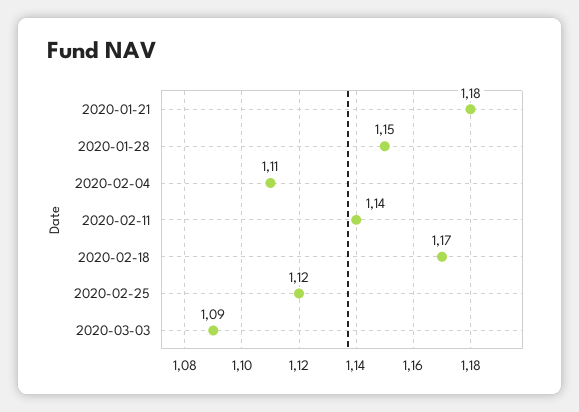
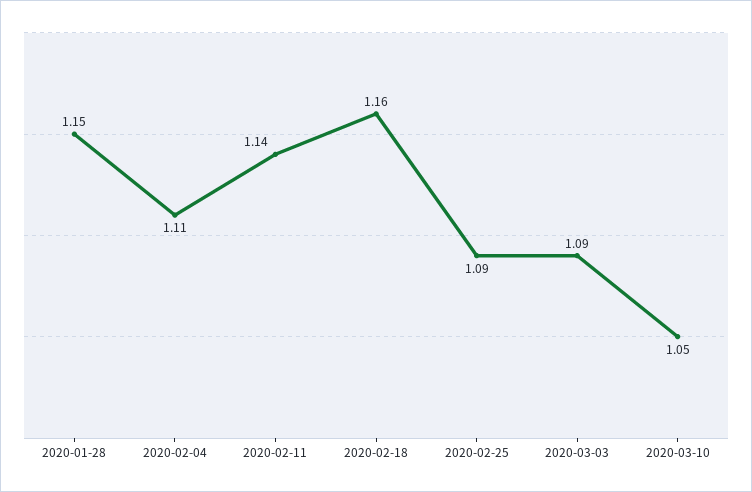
2020-01-21: 1.18 -> none
2020-02-18: 1.17 -> 1.16
2020-02-25: 1.12 -> 1.09
2020-03-10: none -> 1.05

